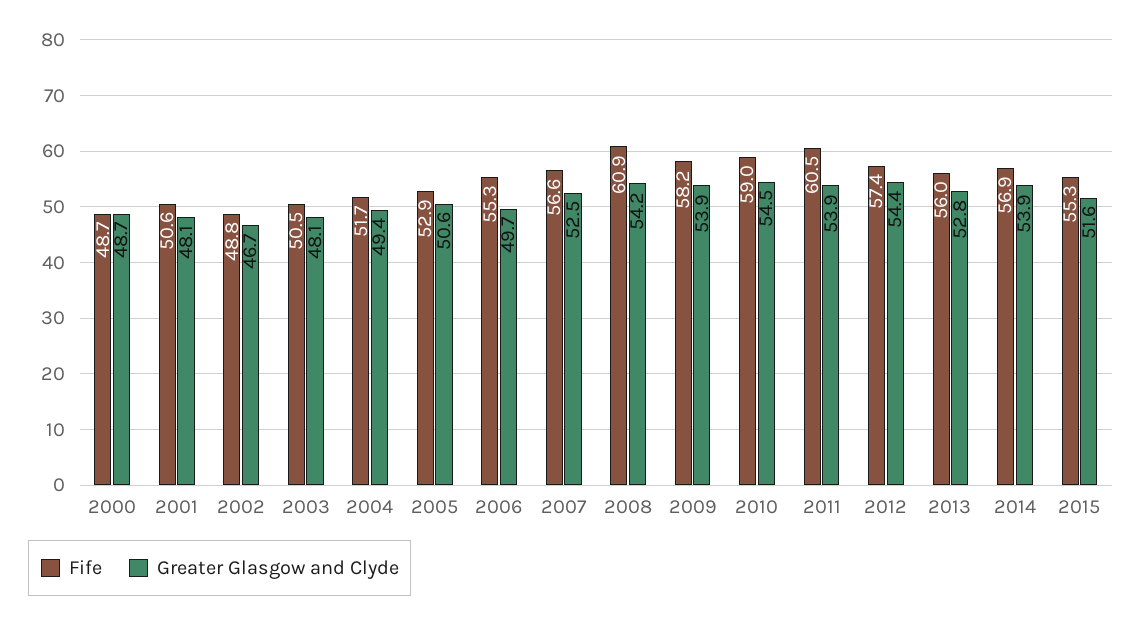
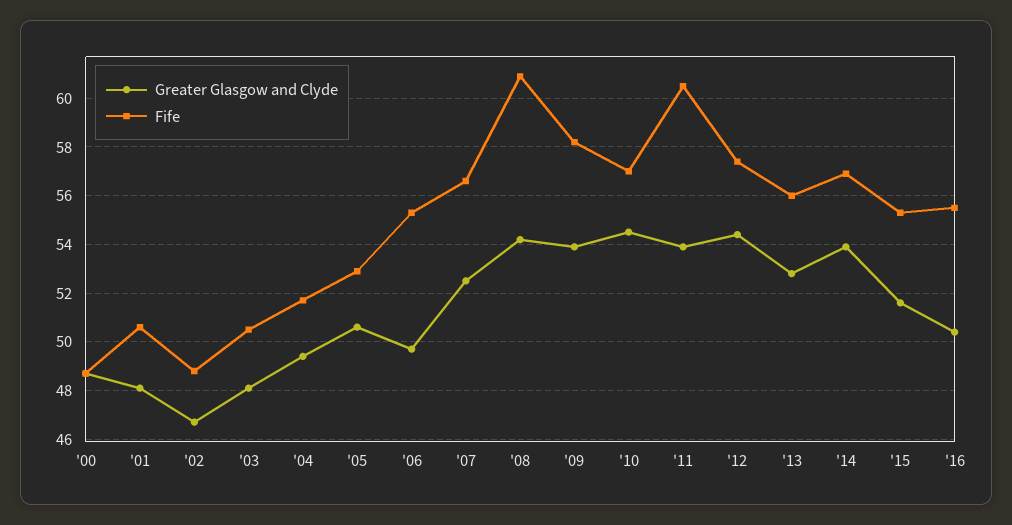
Fife, 2010: 59 -> 57
Greater Glasgow and Clyde, '16: none -> 50.5
Fife, '16: none -> 55.5

